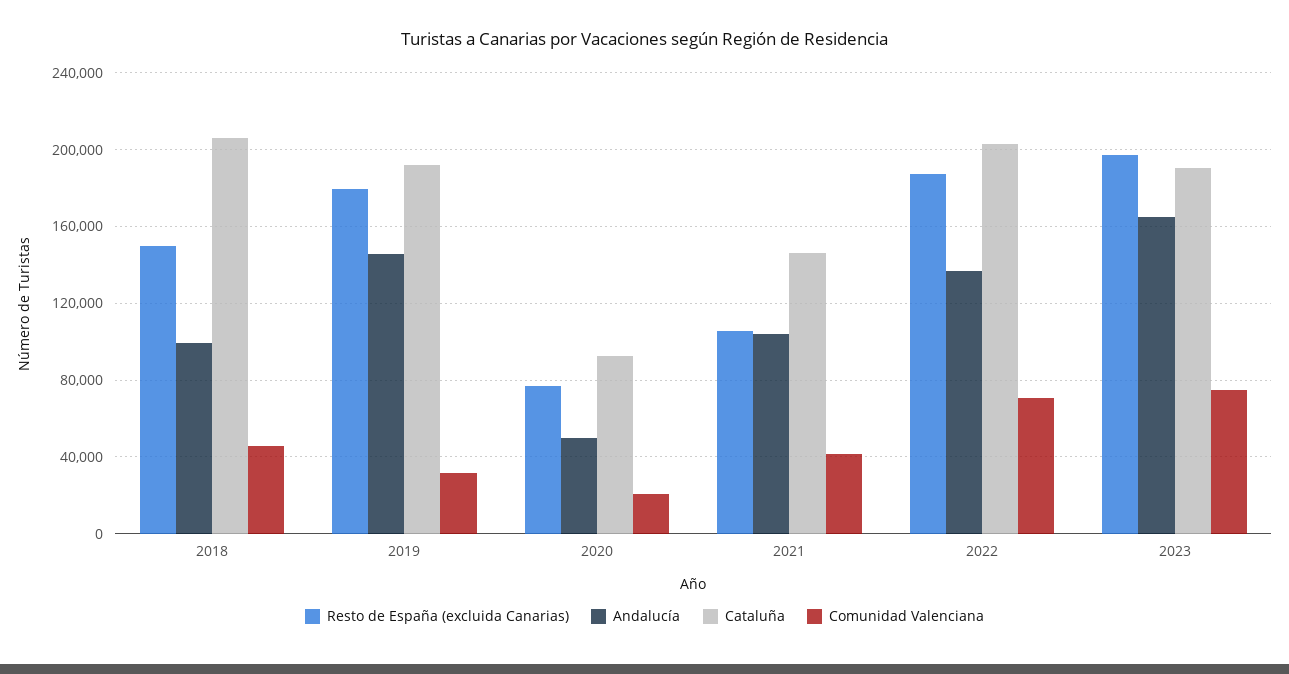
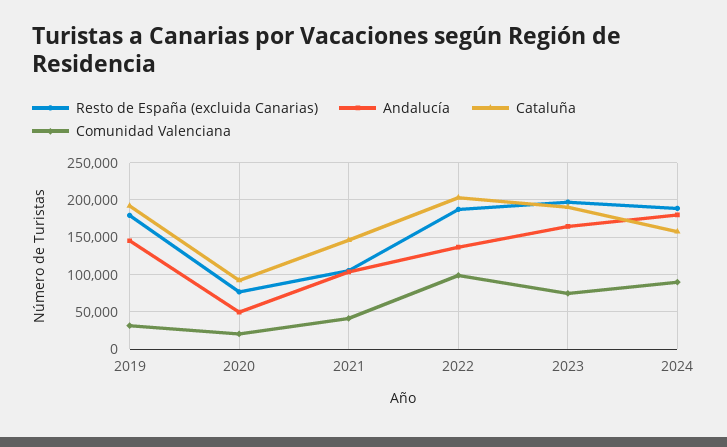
Resto de España (excluida Canarias), 2018: 150000 -> none
Andalucía, 2018: 100000 -> none
Cataluña, 2018: 205000 -> none
Comunidad Valenciana, 2018: 45000 -> none
Comunidad Valenciana, 2022: 70000 -> 100000
Resto de España (excluida Canarias), 2024: none -> 190000
Andalucía, 2024: none -> 180000
Cataluña, 2024: none -> 160000
Comunidad Valenciana, 2024: none -> 90000

